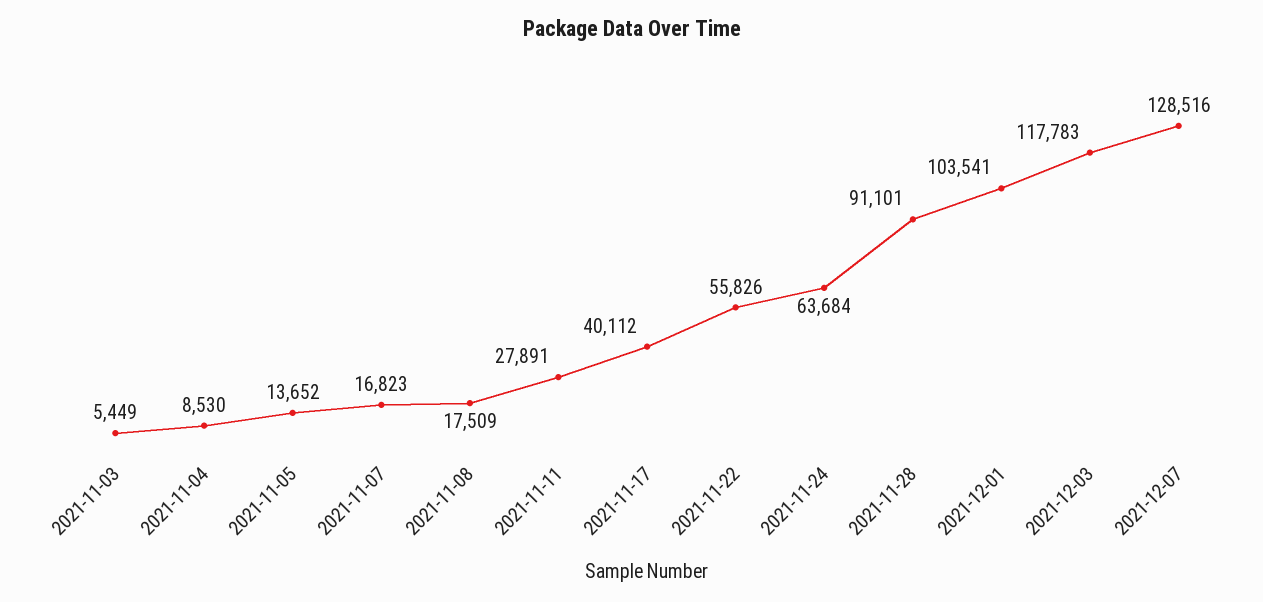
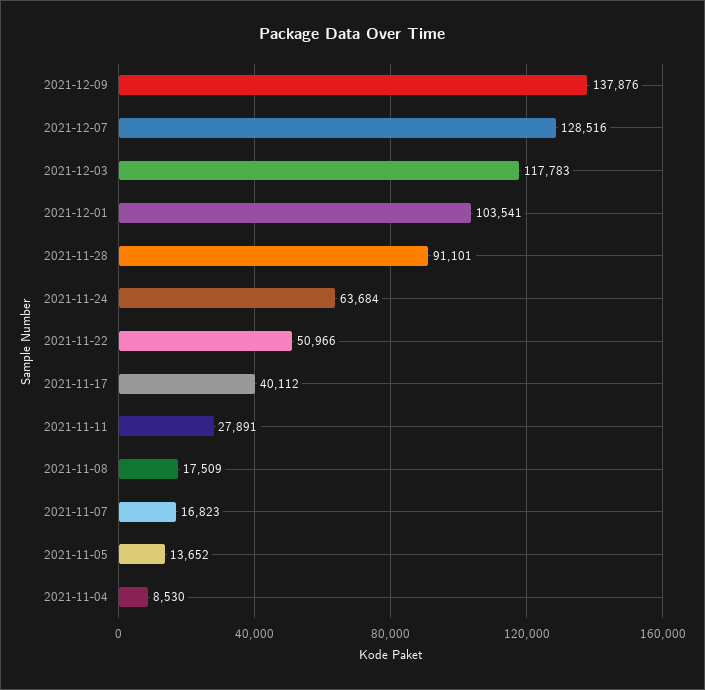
2021-11-03: 5449 -> none
2021-11-22: 55826 -> 50966
2021-12-09: none -> 137876

